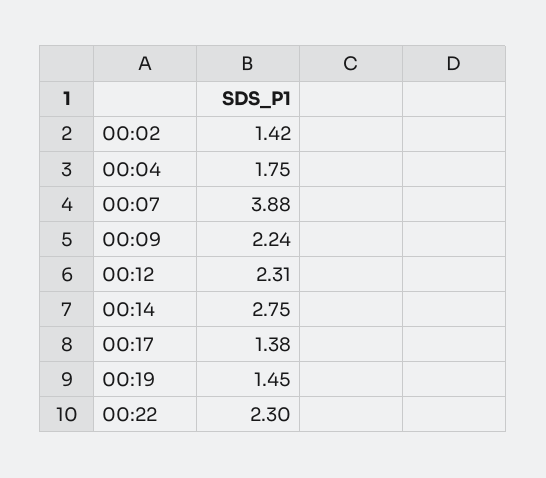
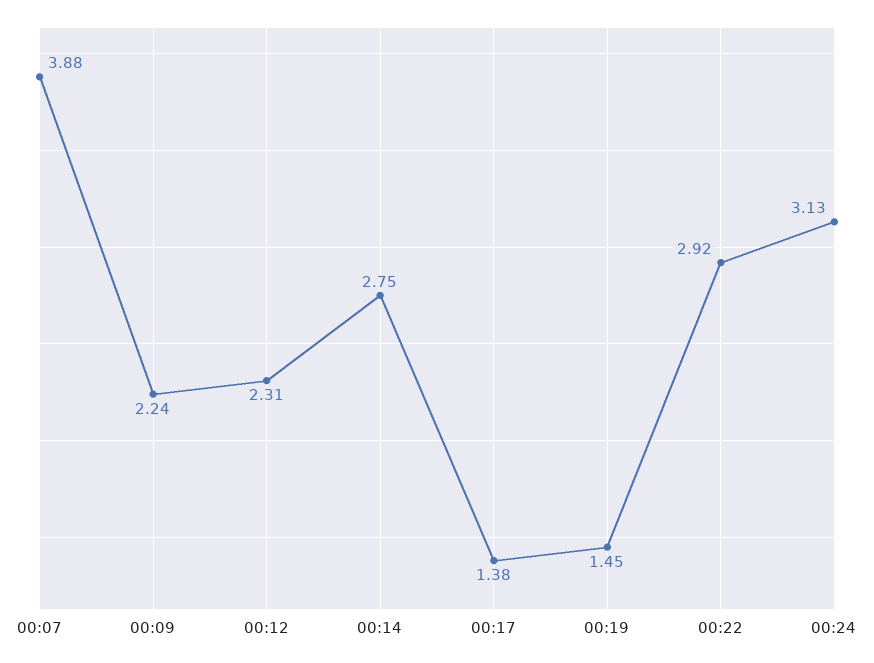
00:02: 1.42 -> none
00:04: 1.75 -> none
00:22: 2.3 -> 2.92
00:24: none -> 3.13

